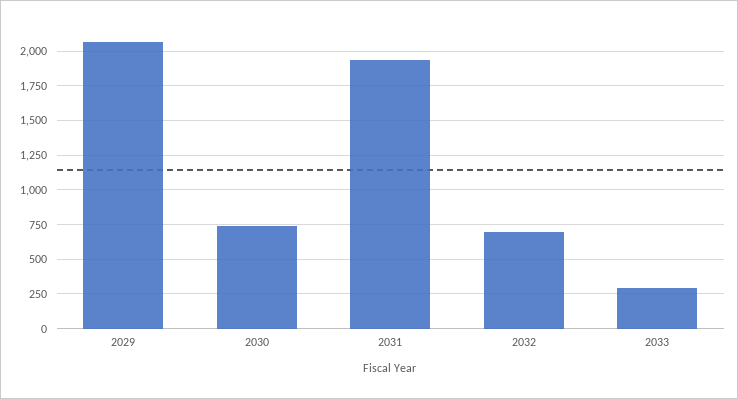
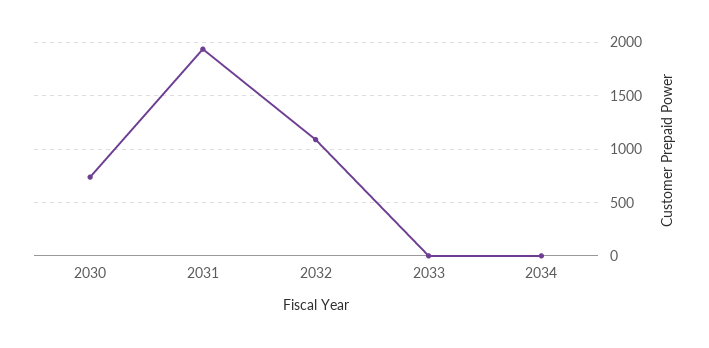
2029: 2050 -> none
2032: 700 -> 1100
2033: 300 -> 0
2034: none -> 0

